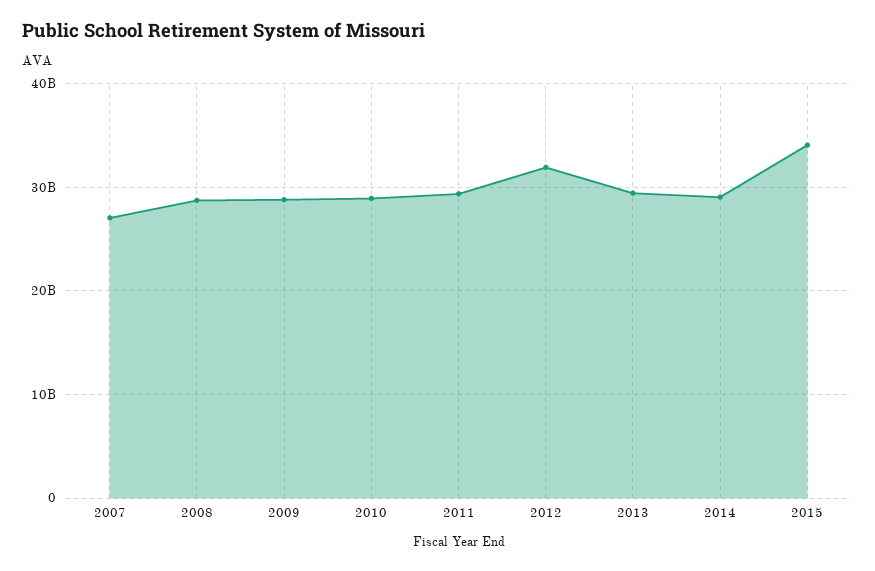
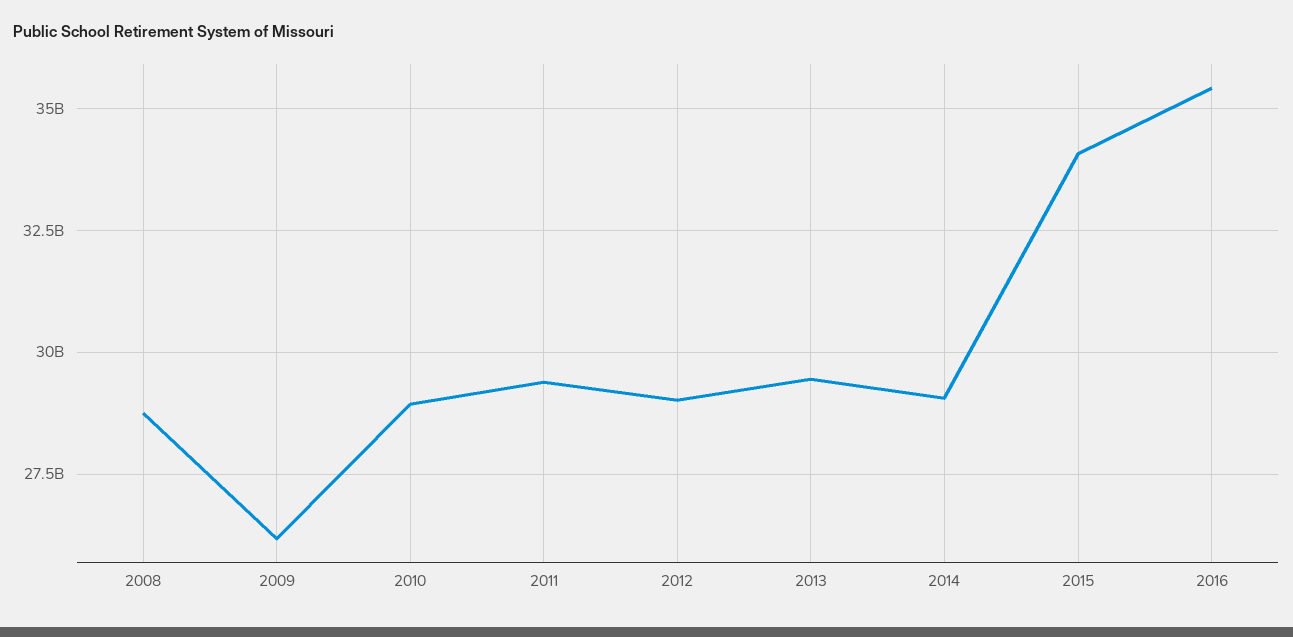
2007: 27000000000 -> none
2009: 29000000000 -> 26250000000
2012: 32000000000 -> 29000000000
2016: none -> 35500000000

